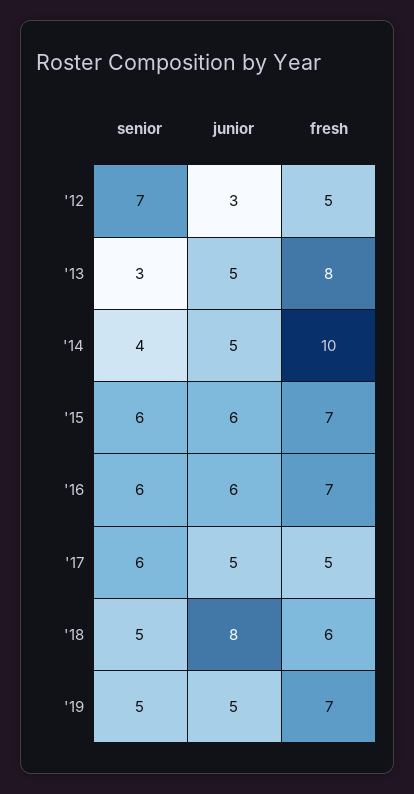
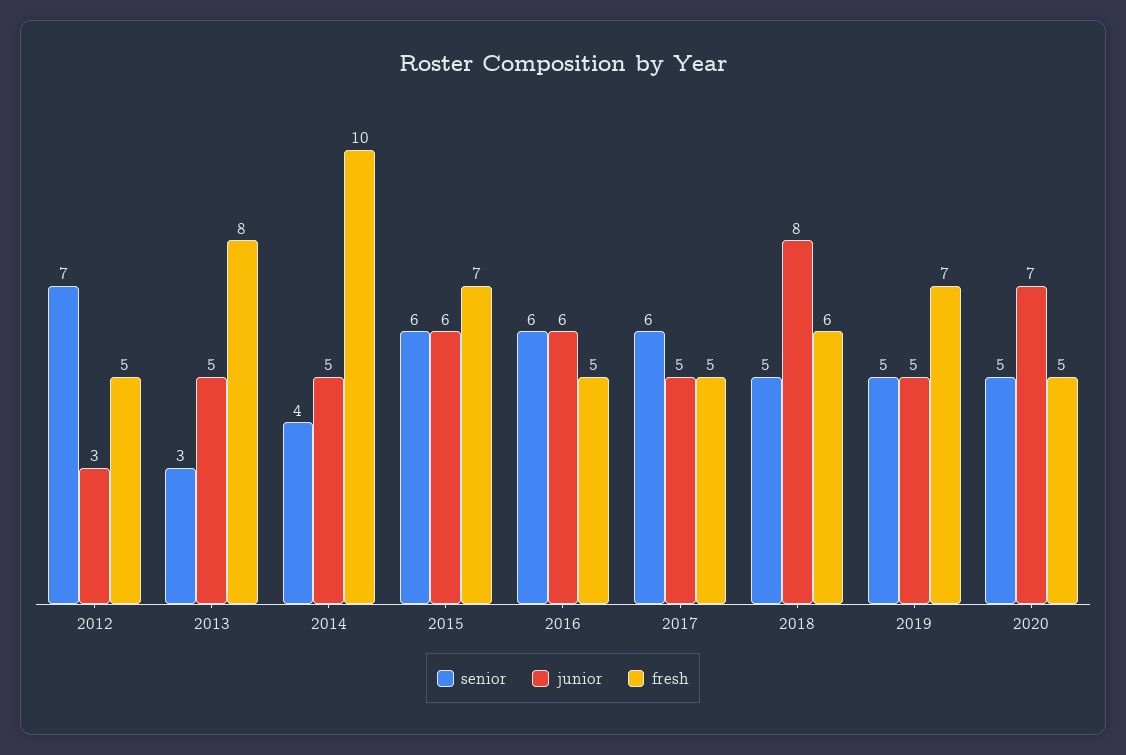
fresh, '16: 7 -> 5
senior, 2020: none -> 5
junior, 2020: none -> 7
fresh, 2020: none -> 5

